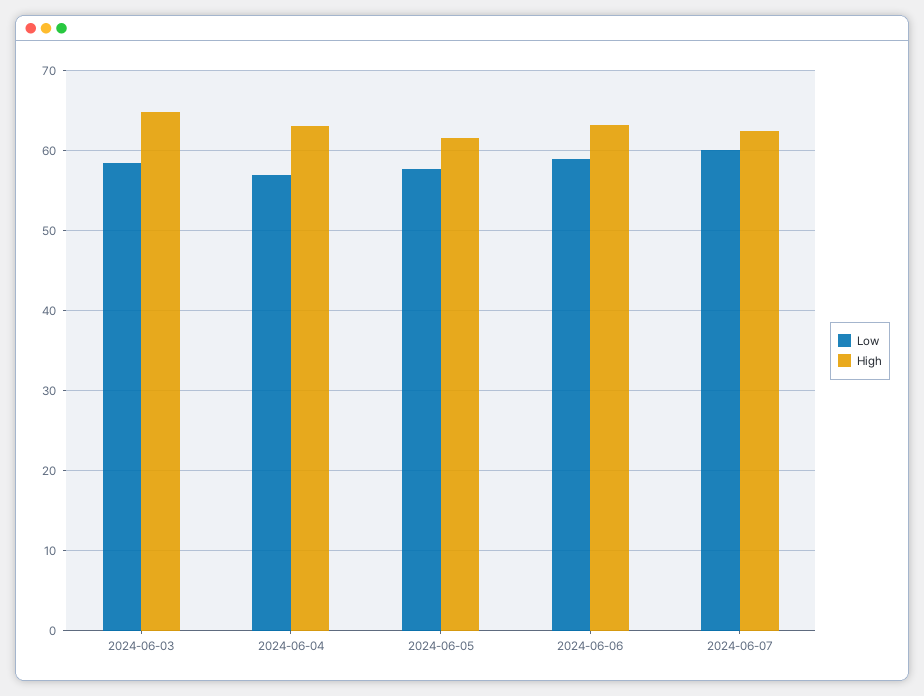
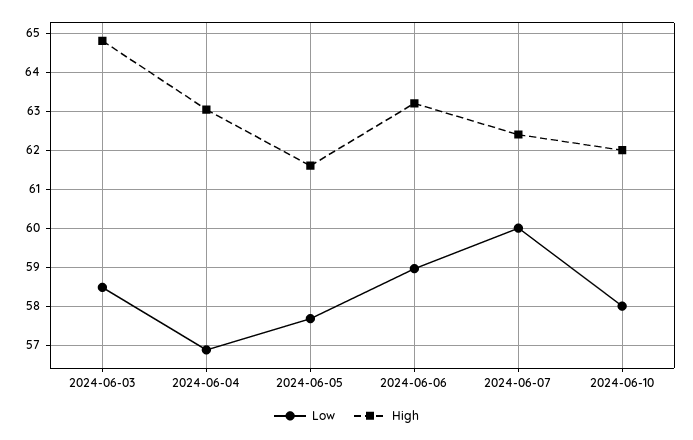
Low, 2024-06-10: none -> 58
High, 2024-06-10: none -> 62

